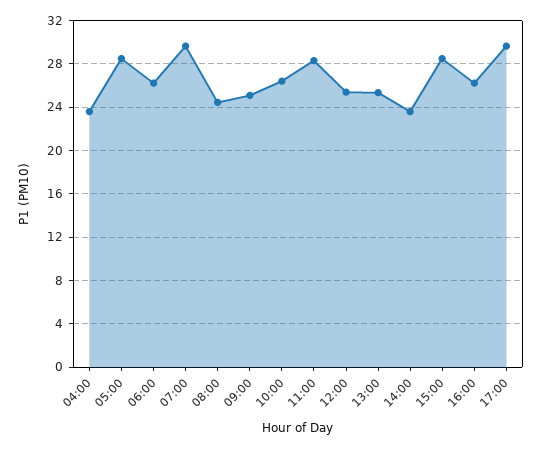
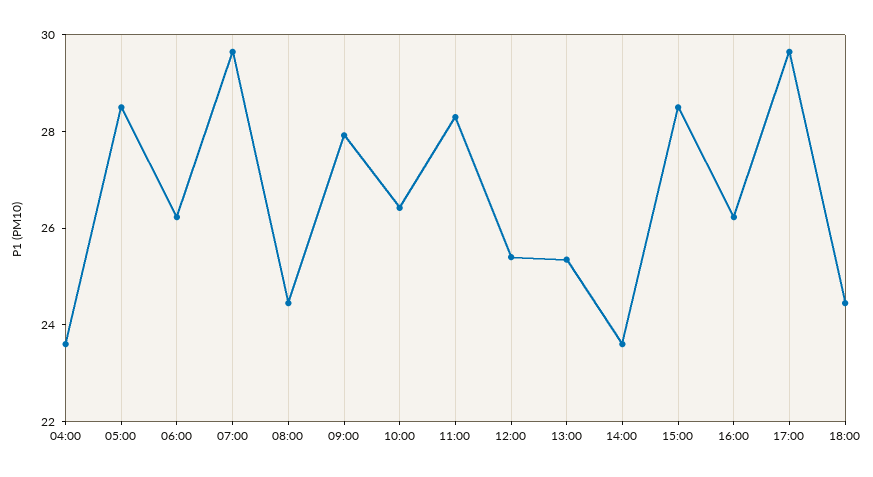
09:00: 25 -> 28
18:00: none -> 24.5

